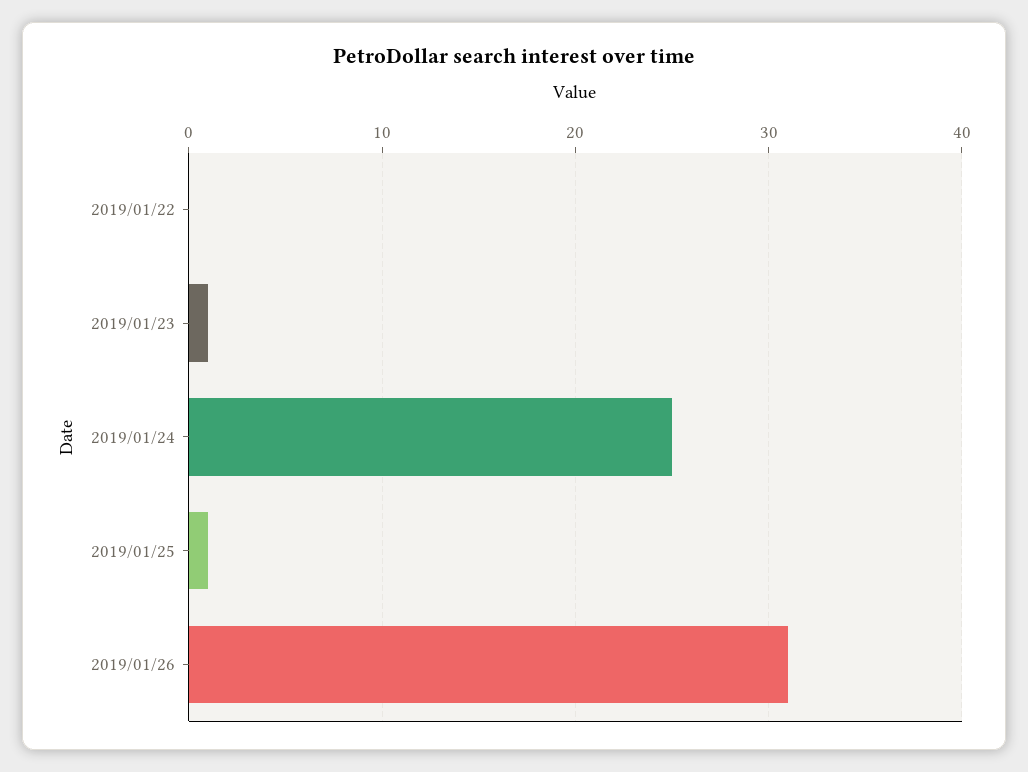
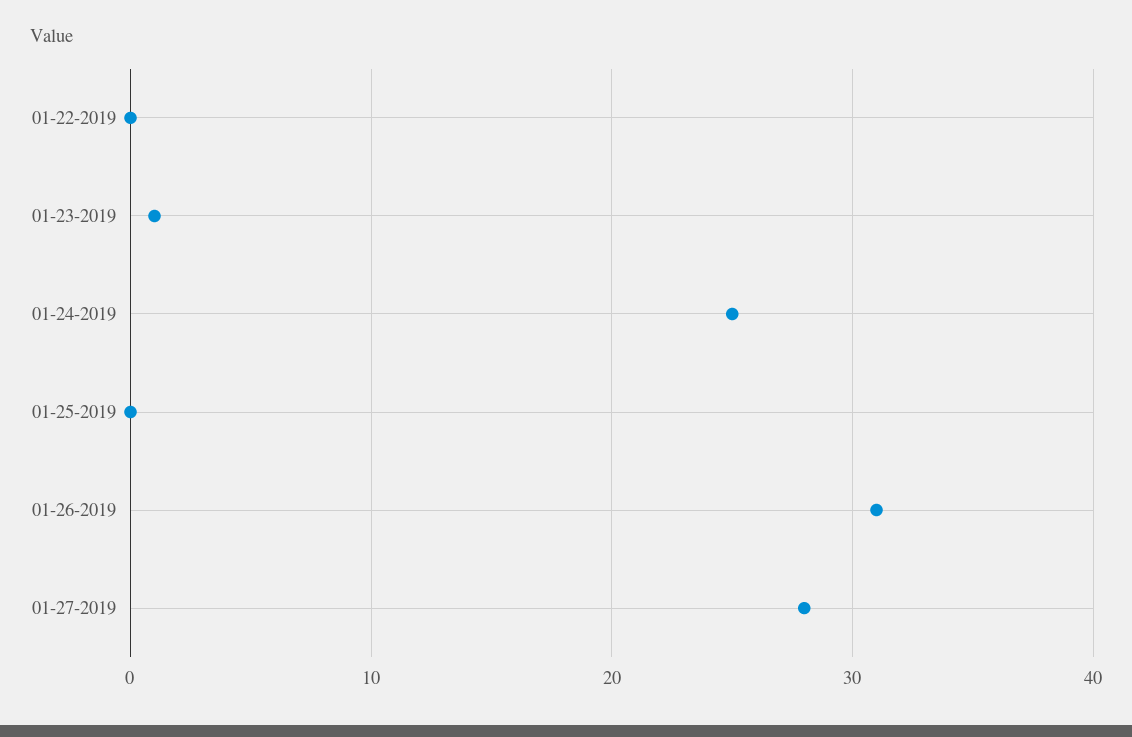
2019/01/25: 1 -> 0
01-27-2019: none -> 28

